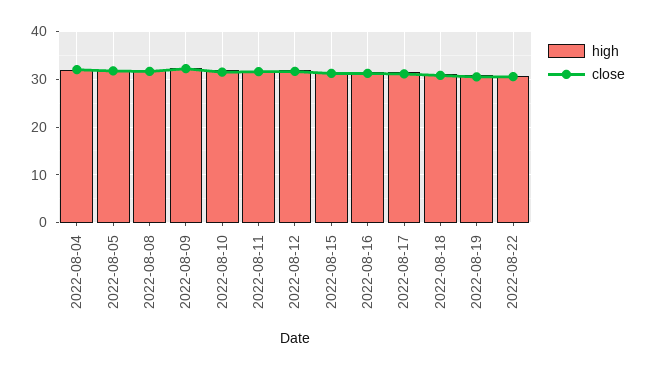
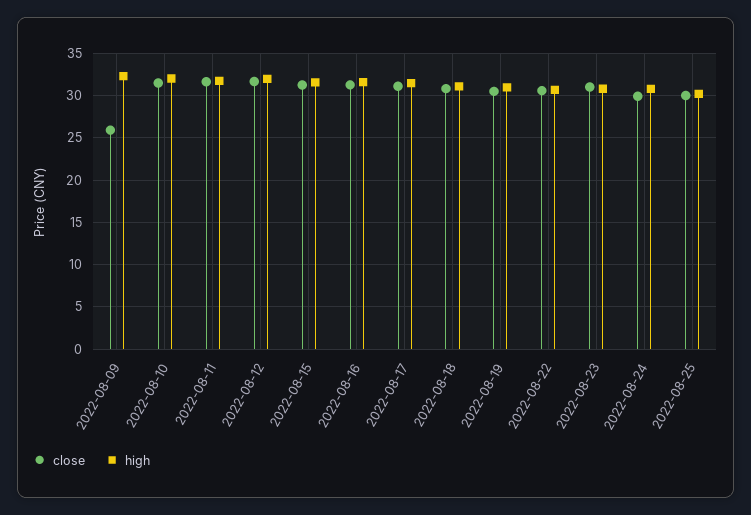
high, 2022-08-04: 32 -> none
close, 2022-08-04: 32 -> none
high, 2022-08-05: 32 -> none
close, 2022-08-05: 32 -> none
high, 2022-08-08: 32 -> none
close, 2022-08-08: 32 -> none
close, 2022-08-09: 32 -> 26
close, 2022-08-23: none -> 31
high, 2022-08-23: none -> 31
close, 2022-08-24: none -> 30
high, 2022-08-24: none -> 31
close, 2022-08-25: none -> 30
high, 2022-08-25: none -> 30

